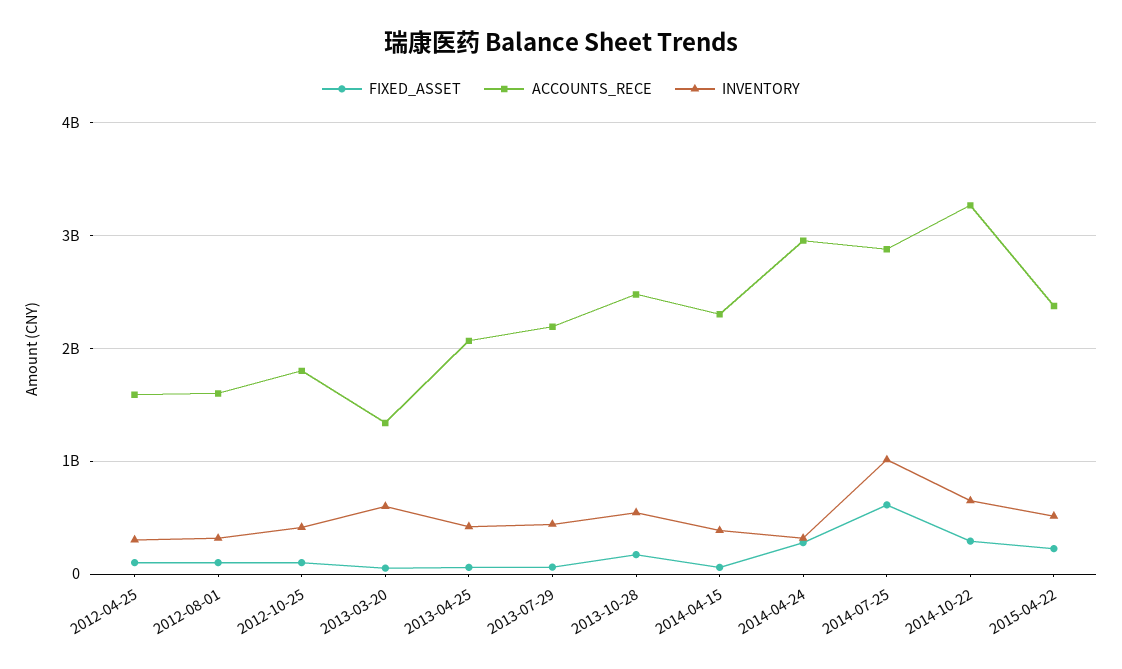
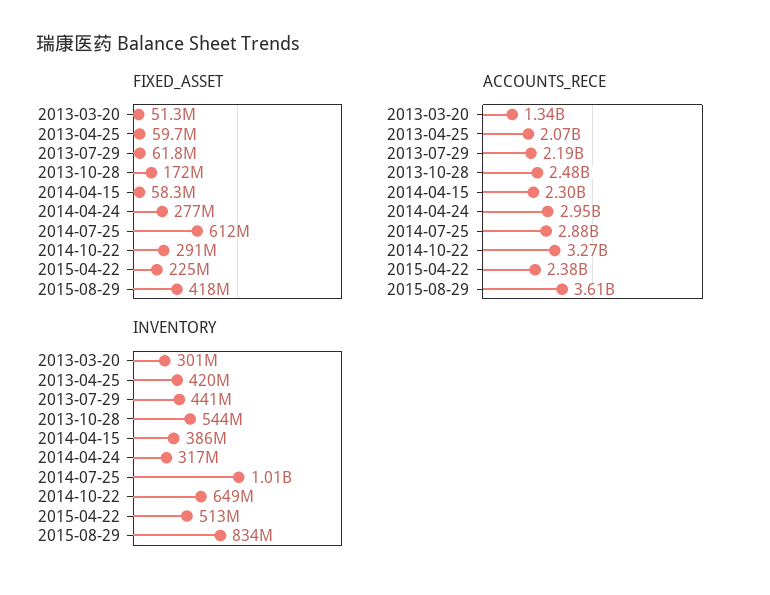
FIXED_ASSET, 2012-04-25: 100000000 -> none
ACCOUNTS_RECE, 2012-04-25: 1600000000 -> none
INVENTORY, 2012-04-25: 300000000 -> none
FIXED_ASSET, 2012-08-01: 100000000 -> none
ACCOUNTS_RECE, 2012-08-01: 1600000000 -> none
INVENTORY, 2012-08-01: 300000000 -> none
FIXED_ASSET, 2012-10-25: 100000000 -> none
ACCOUNTS_RECE, 2012-10-25: 1800000000 -> none
INVENTORY, 2012-10-25: 400000000 -> none
INVENTORY, 2013-03-20: 600000000 -> 301000000
FIXED_ASSET, 2015-08-29: none -> 418000000
ACCOUNTS_RECE, 2015-08-29: none -> 3610000000
INVENTORY, 2015-08-29: none -> 834000000

